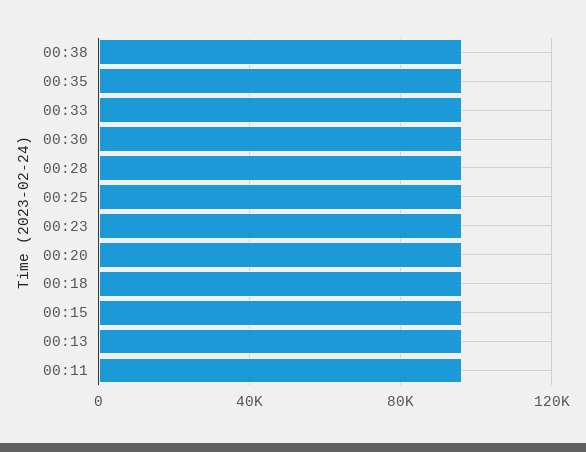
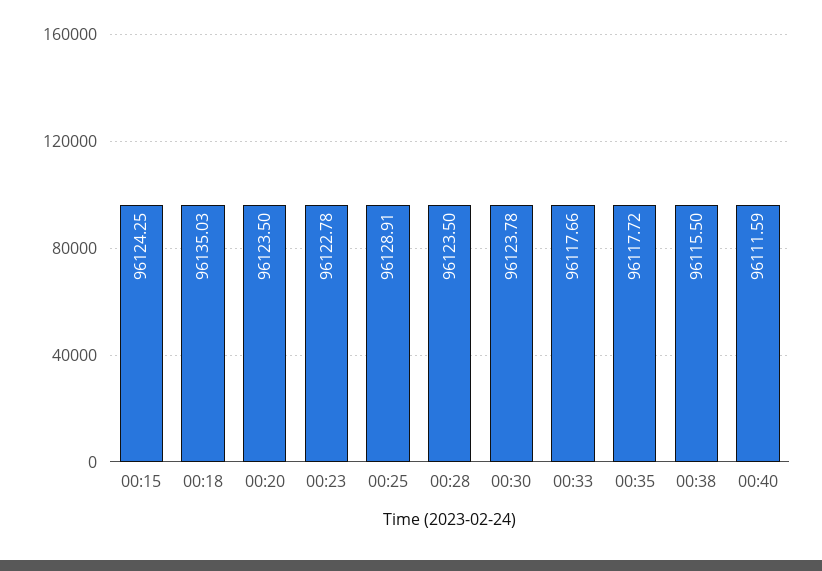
00:13: 95000 -> none
00:11: 95000 -> none
00:40: none -> 96111.59

